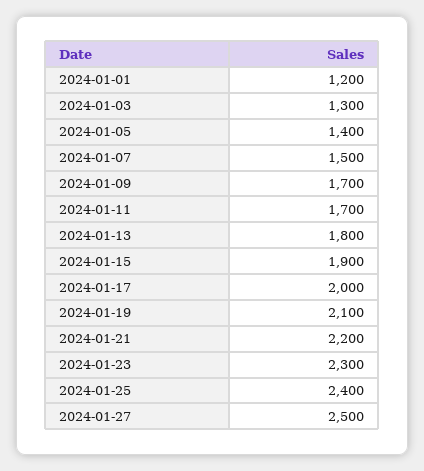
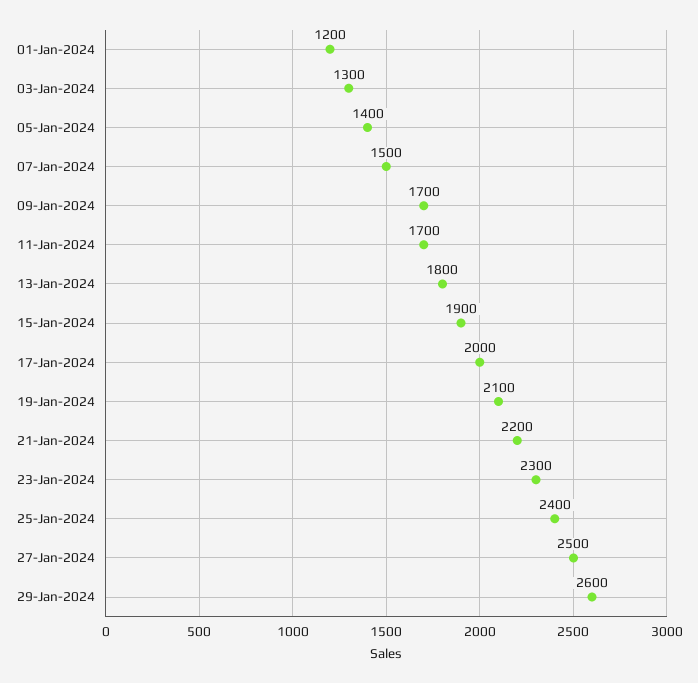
29-Jan-2024: none -> 2600

